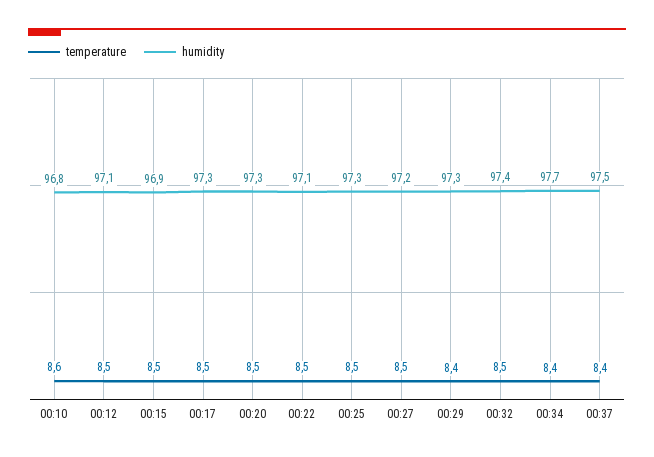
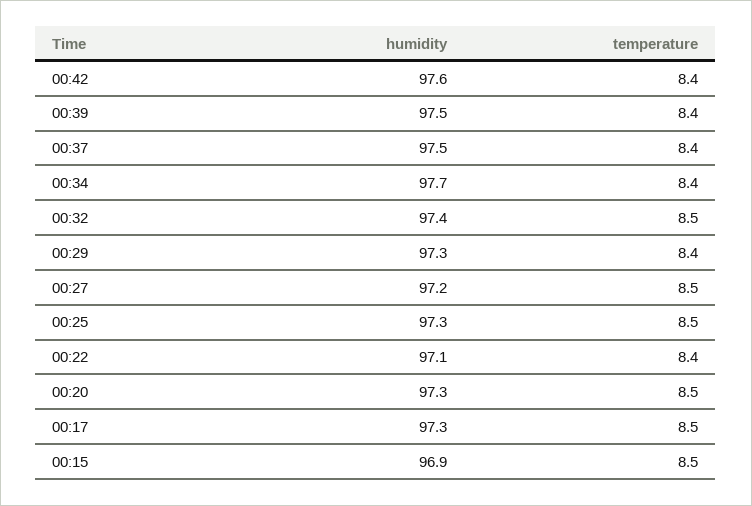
temperature, 00:10: 8.6 -> none
humidity, 00:10: 96.8 -> none
temperature, 00:12: 8.5 -> none
humidity, 00:12: 97.1 -> none
temperature, 00:22: 8.5 -> 8.4
humidity, 00:42: none -> 97.6
temperature, 00:42: none -> 8.4
humidity, 00:39: none -> 97.5
temperature, 00:39: none -> 8.4

